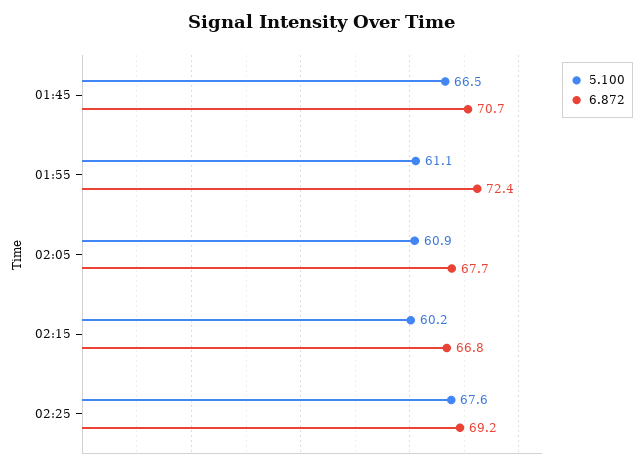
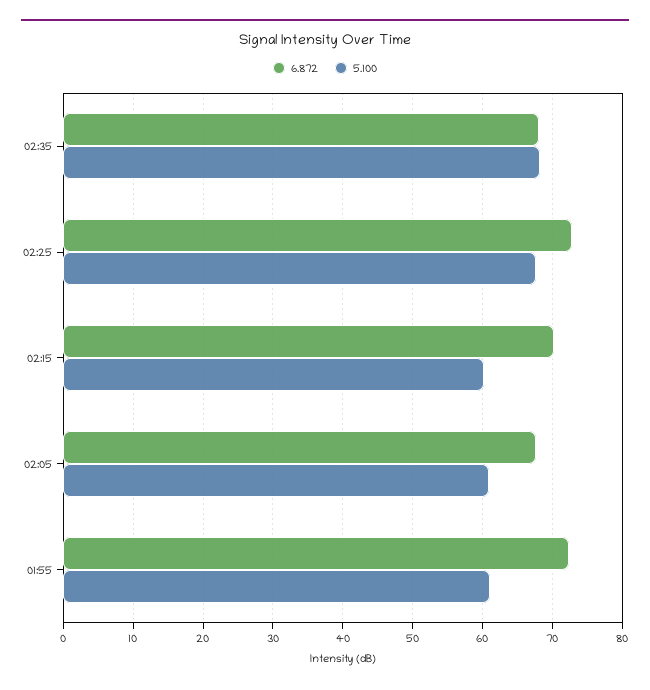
5.100, 01:45: 66.5 -> none
6.872, 01:45: 70.7 -> none
6.872, 02:15: 66.8 -> 70
6.872, 02:25: 69.2 -> 73
6.872, 02:35: none -> 68
5.100, 02:35: none -> 68

